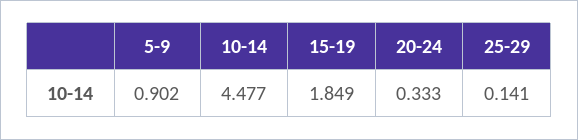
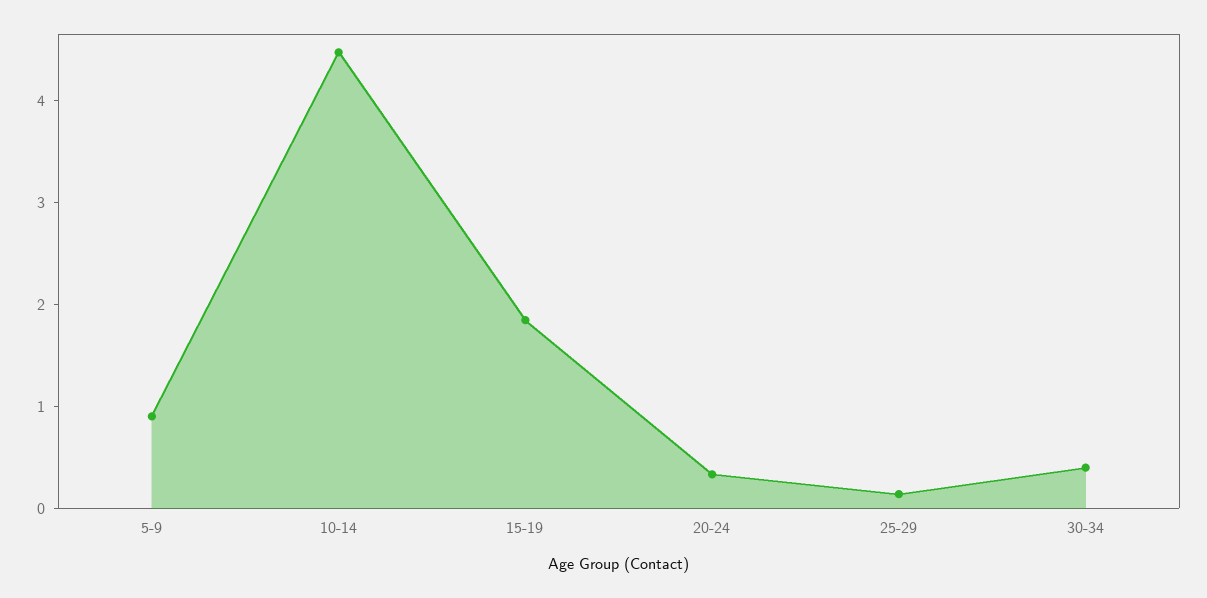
30-34: none -> 0.4

